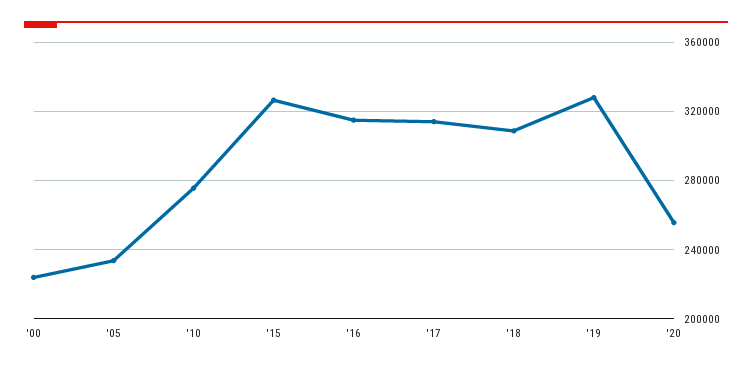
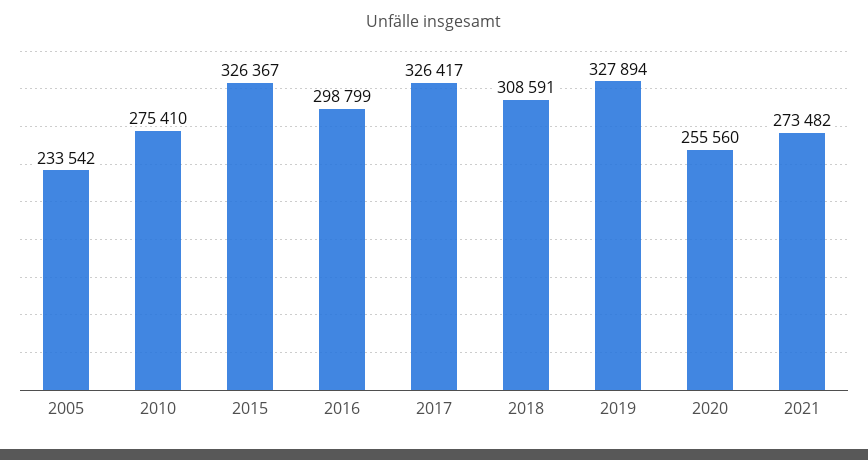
'00: 225000 -> none
'16: 315000 -> 298799
'17: 315000 -> 326417
2021: none -> 273482

